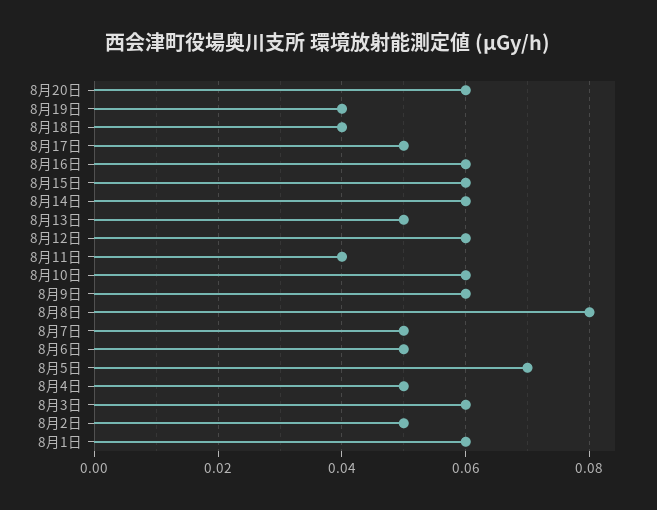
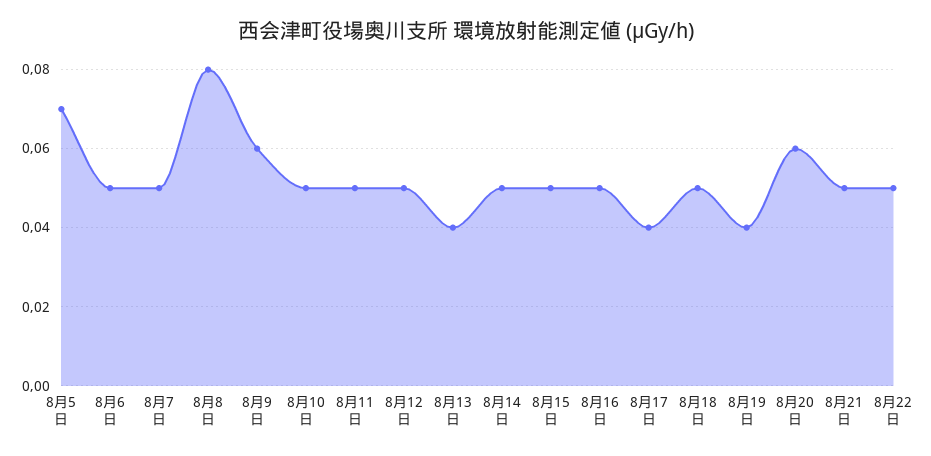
8月18日: 0.04 -> 0.05
8月17日: 0.05 -> 0.04
8月16日: 0.06 -> 0.05
8月15日: 0.06 -> 0.05
8月14日: 0.06 -> 0.05
8月13日: 0.05 -> 0.04
8月12日: 0.06 -> 0.05
8月11日: 0.04 -> 0.05
8月10日: 0.06 -> 0.05
8月4日: 0.05 -> none
8月3日: 0.06 -> none
8月2日: 0.05 -> none
8月1日: 0.06 -> none
8月21日: none -> 0.05
8月22日: none -> 0.05

